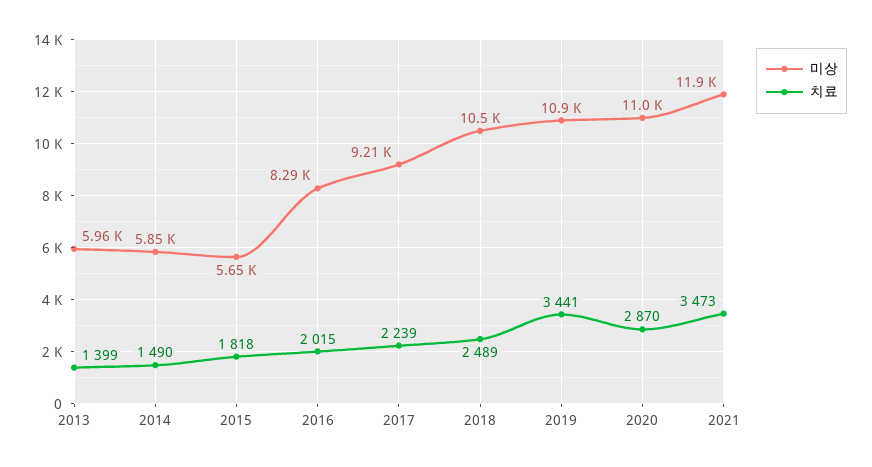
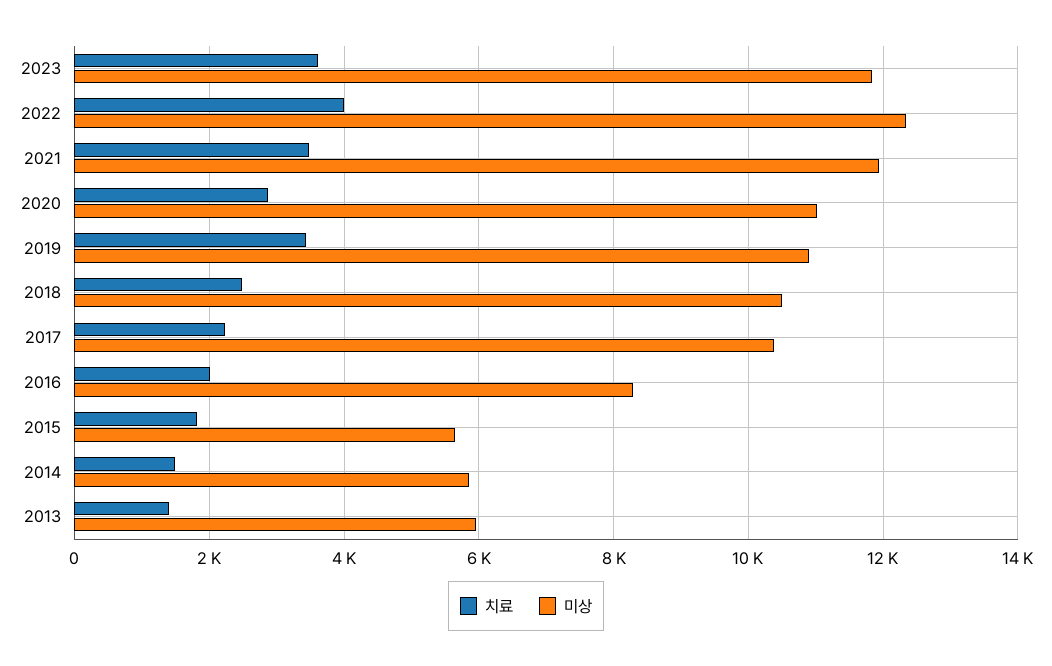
미상, 2017: 9210 -> 10400
치료, 2023: none -> 3600
미상, 2023: none -> 11800
치료, 2022: none -> 4000
미상, 2022: none -> 12400

